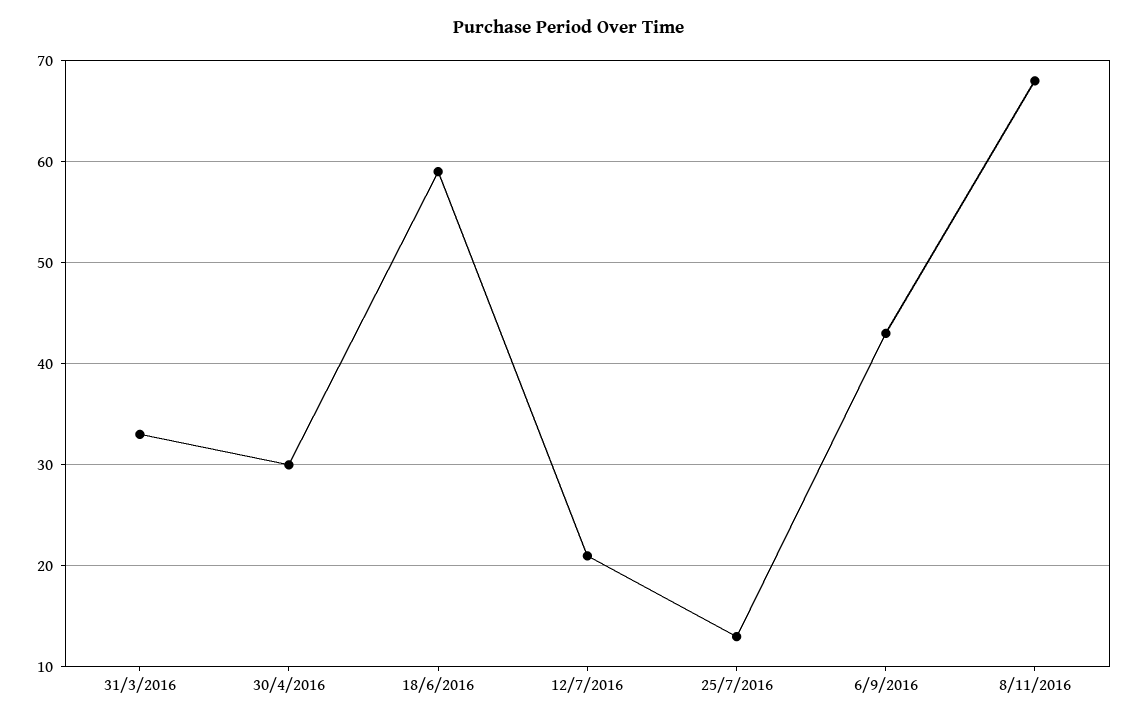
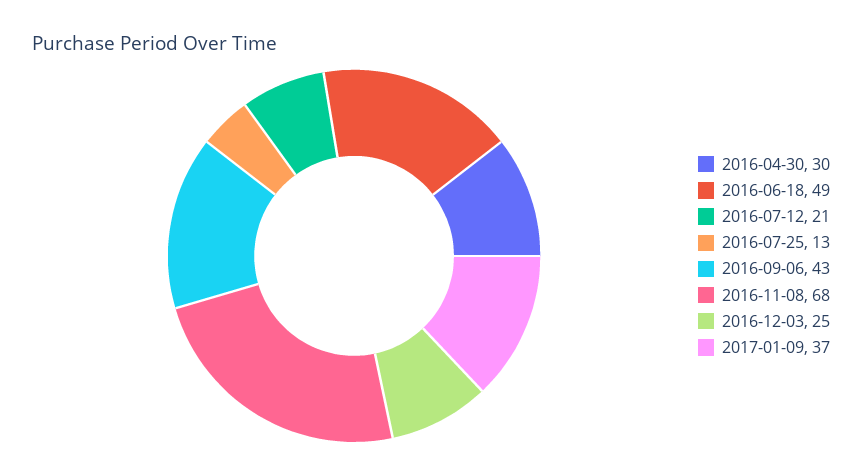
31/3/2016: 33 -> none
18/6/2016: 59 -> 49
2016-12-03: none -> 25
2017-01-09: none -> 37

